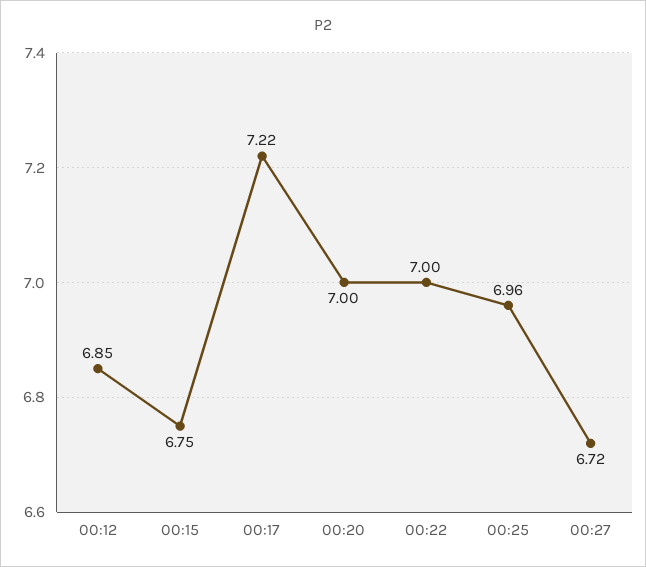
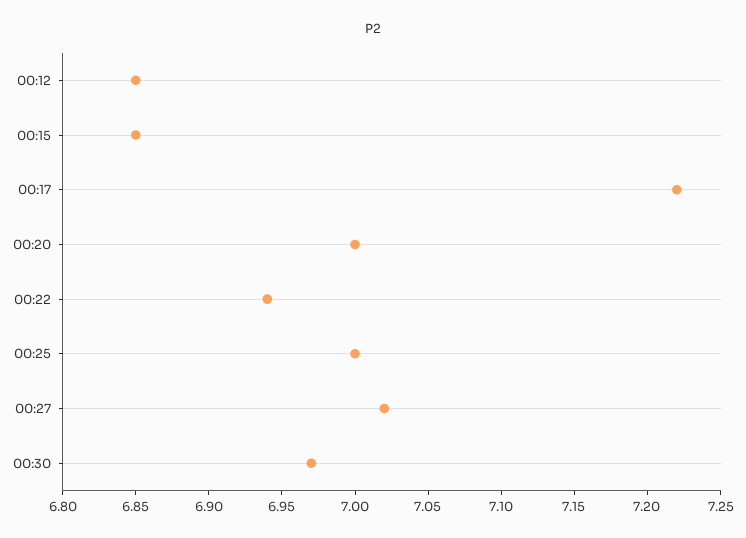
00:15: 6.75 -> 6.85
00:22: 7 -> 6.94
00:25: 6.96 -> 7
00:27: 6.72 -> 7.02
00:30: none -> 6.97

